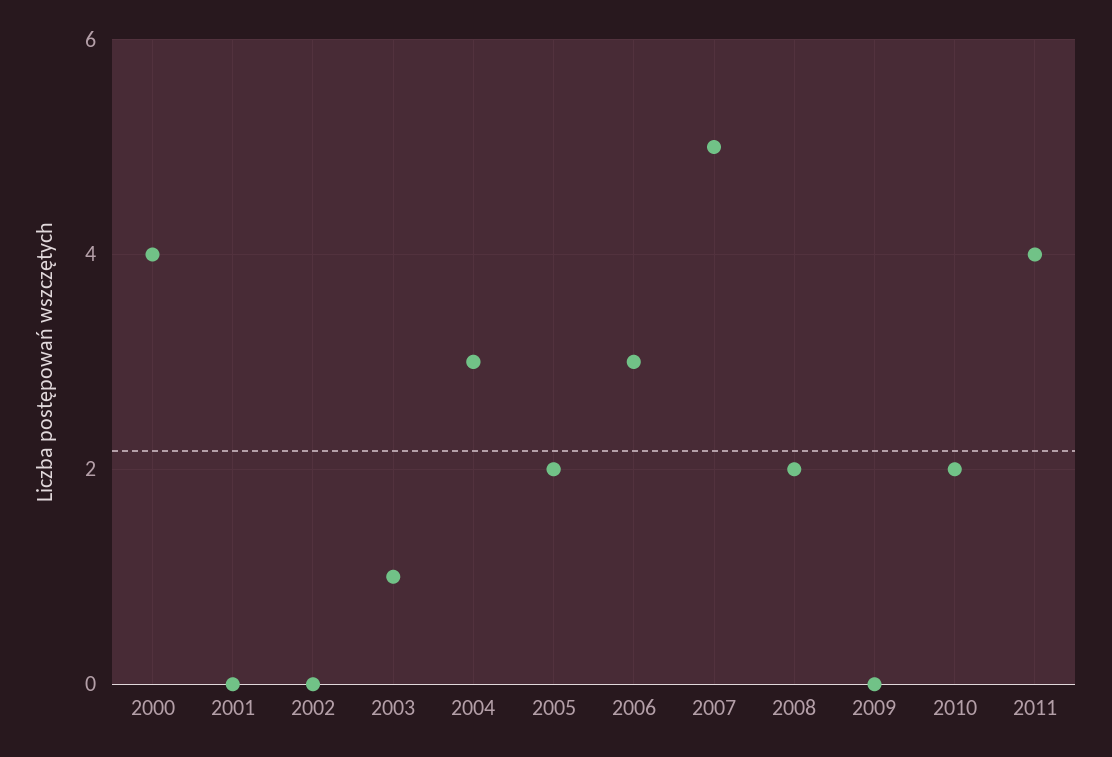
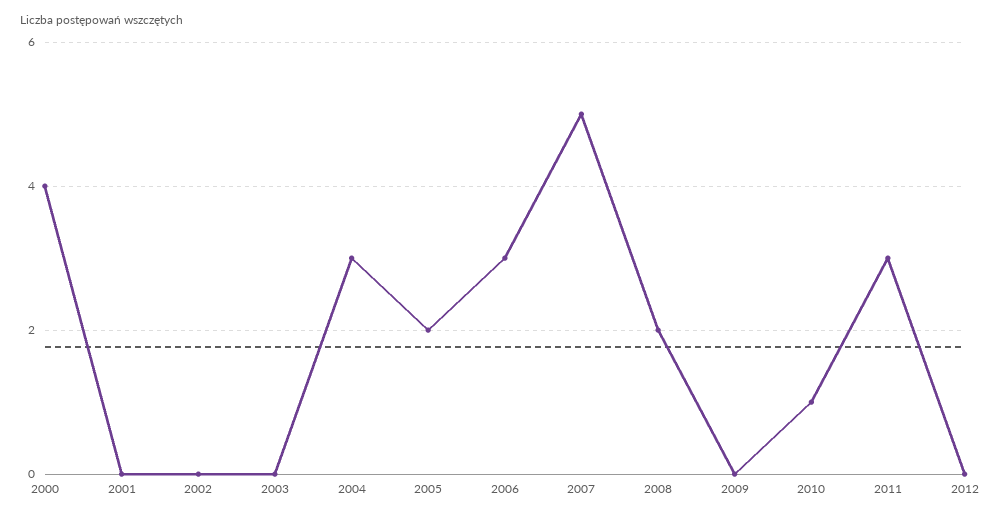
2003: 1 -> 0
2010: 2 -> 1
2011: 4 -> 3
2012: none -> 0

